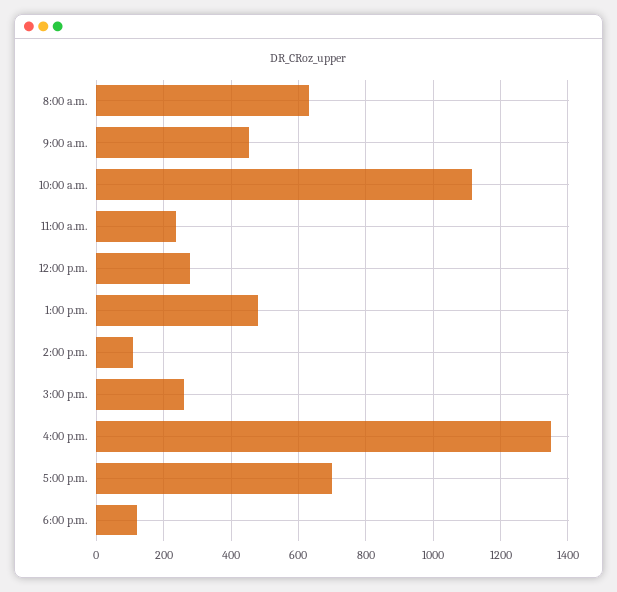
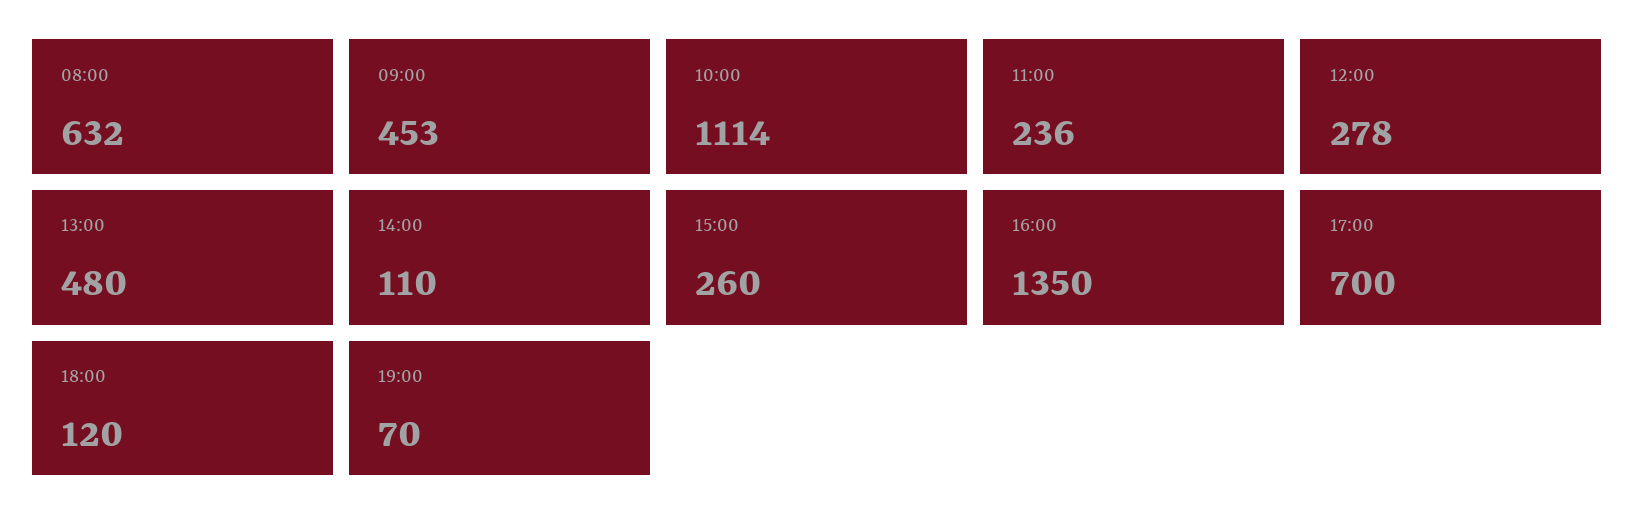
19:00: none -> 70

